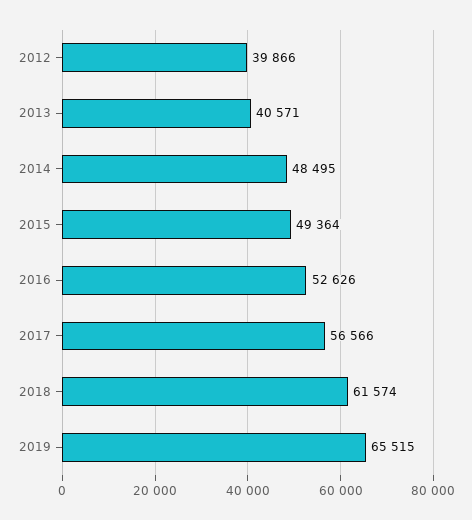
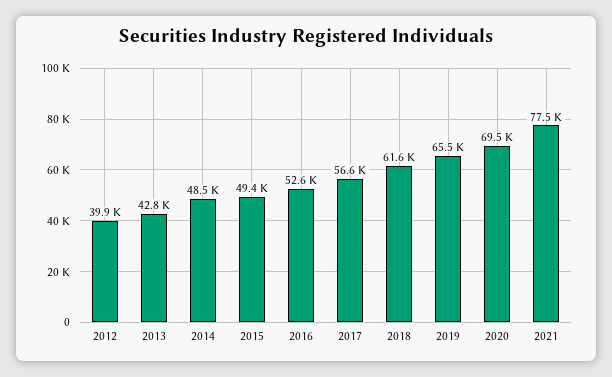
2013: 40571 -> 42800
2020: none -> 69500
2021: none -> 77500

